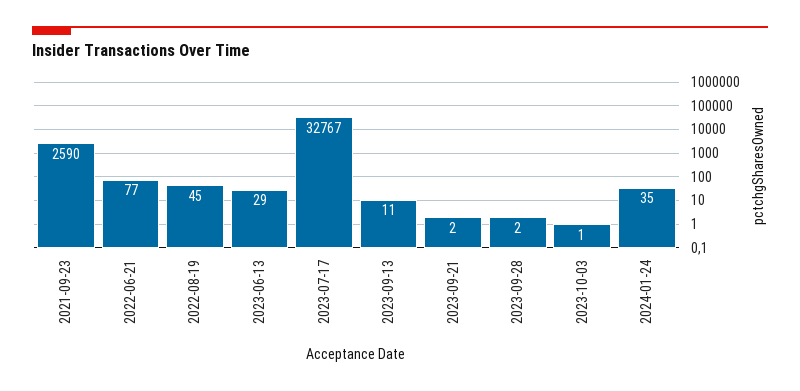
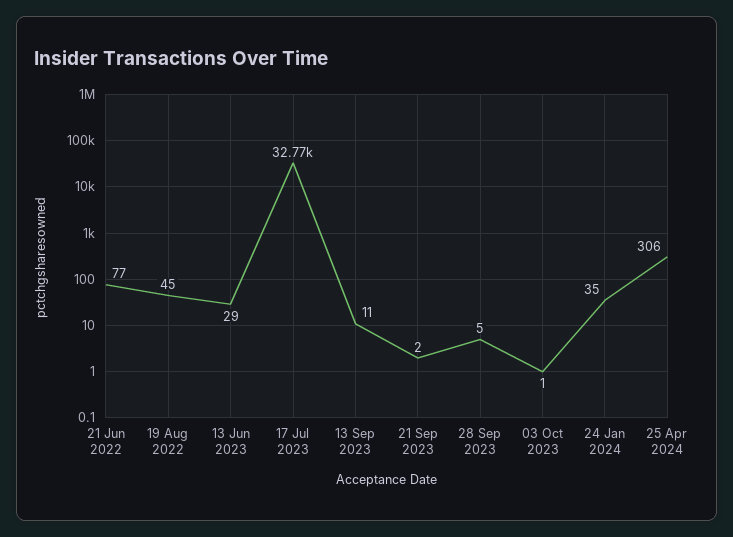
2021-09-23: 2590 -> none
2023-09-28: 2 -> 5
25 Apr 2024: none -> 306

